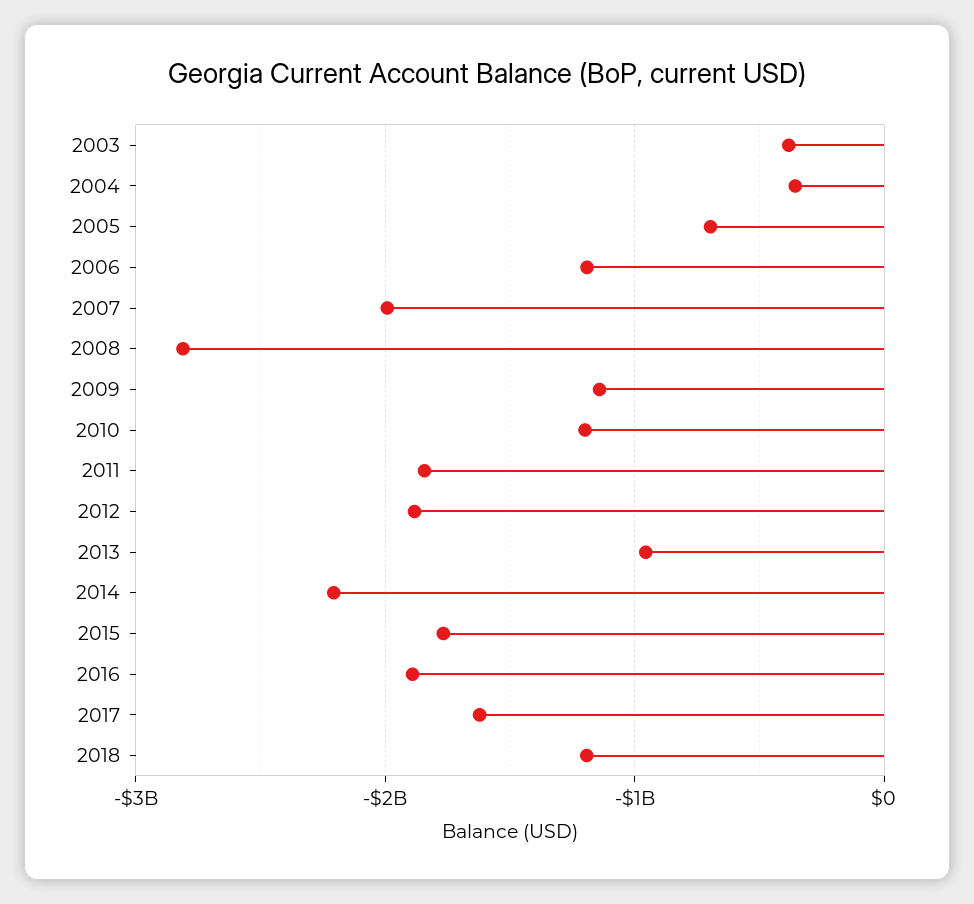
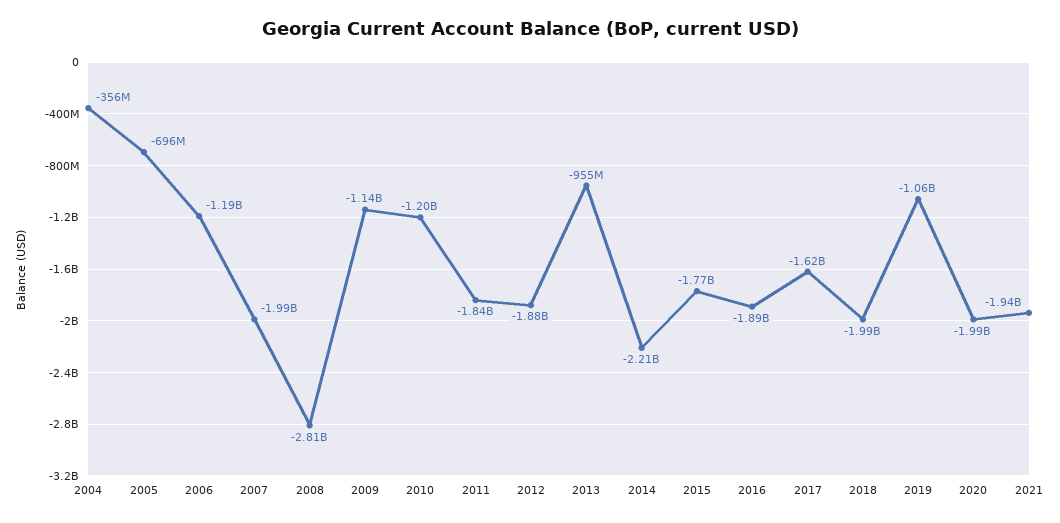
2003: -400000000 -> none
2018: -1200000000 -> -1990000000
2019: none -> -1060000000
2020: none -> -1990000000
2021: none -> -1940000000

